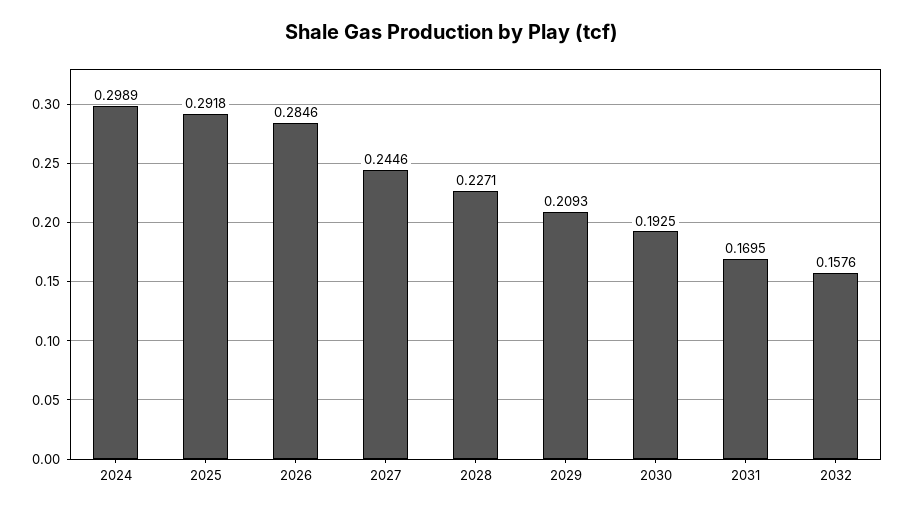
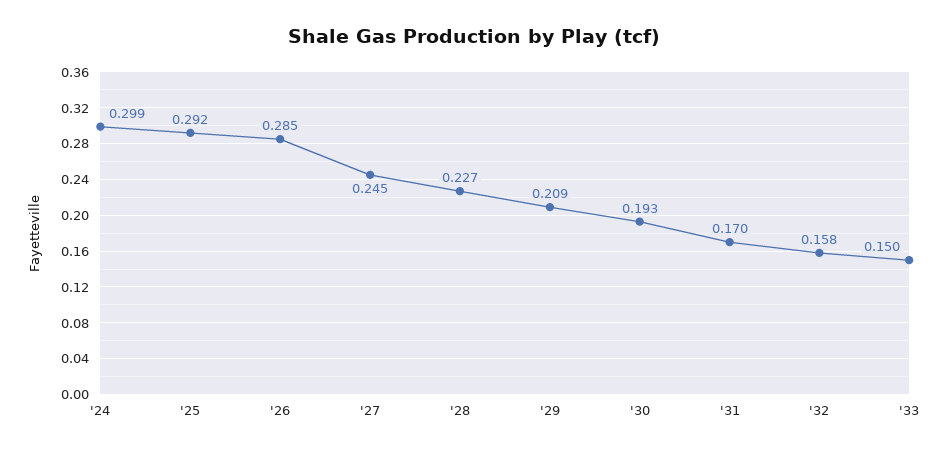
'33: none -> 0.15

